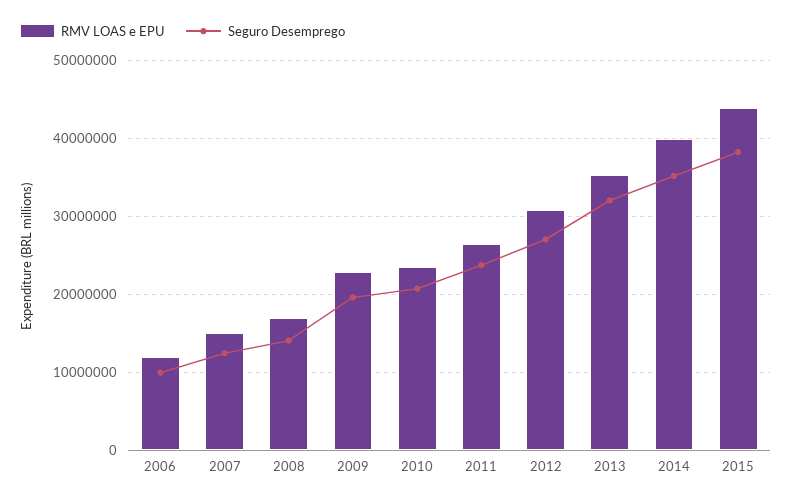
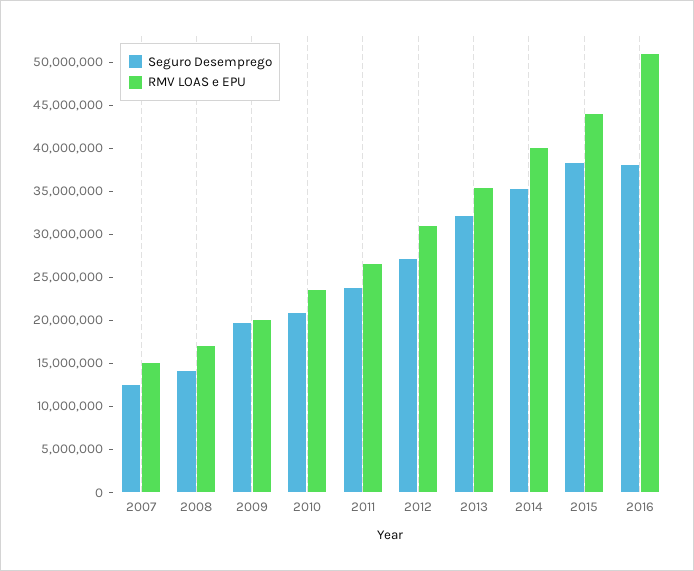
RMV LOAS e EPU, 2006: 12000000 -> none
Seguro Desemprego, 2006: 10000000 -> none
RMV LOAS e EPU, 2009: 23000000 -> 20000000
Seguro Desemprego, 2016: none -> 38000000
RMV LOAS e EPU, 2016: none -> 51000000

